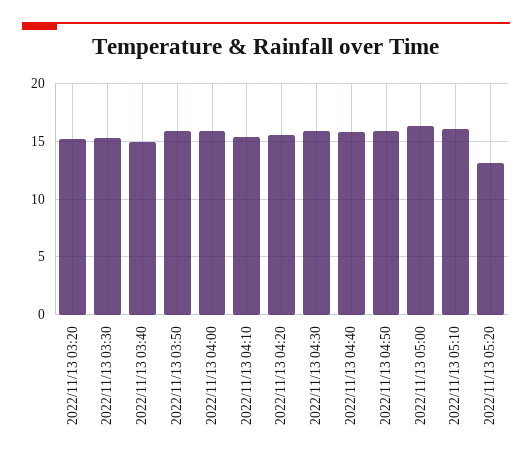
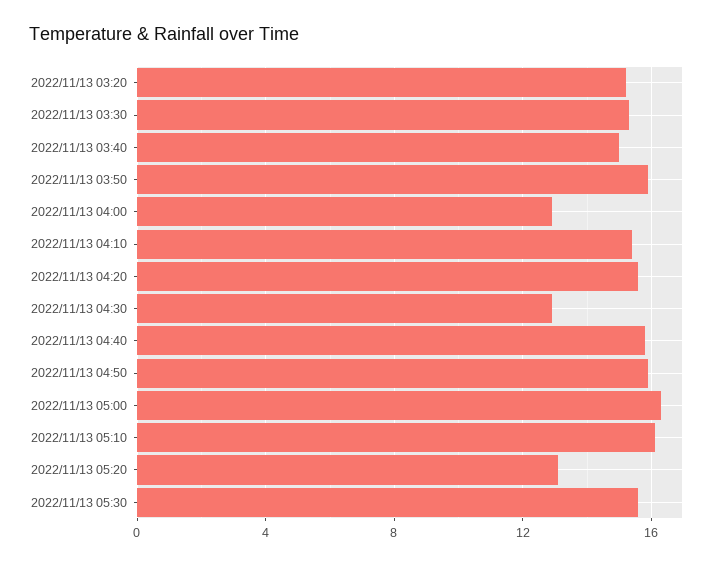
2022/11/13 04:00: 16 -> 13
2022/11/13 04:30: 16 -> 13
2022/11/13 05:30: none -> 15.5

